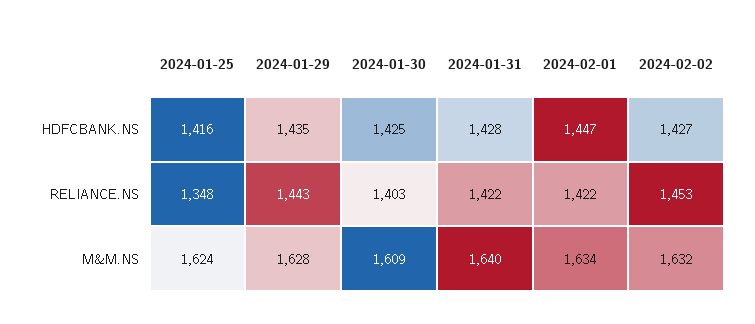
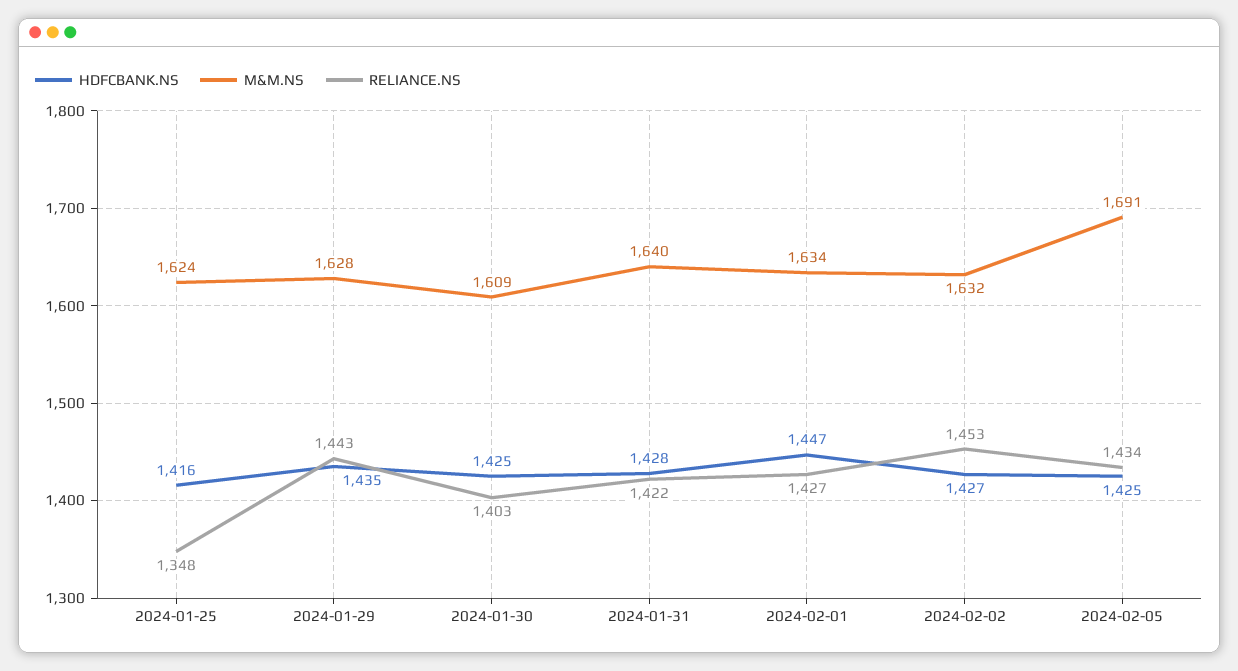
RELIANCE.NS, 2024-02-01: 1422 -> 1427
HDFCBANK.NS, 2024-02-05: none -> 1425
M&M.NS, 2024-02-05: none -> 1691
RELIANCE.NS, 2024-02-05: none -> 1434

